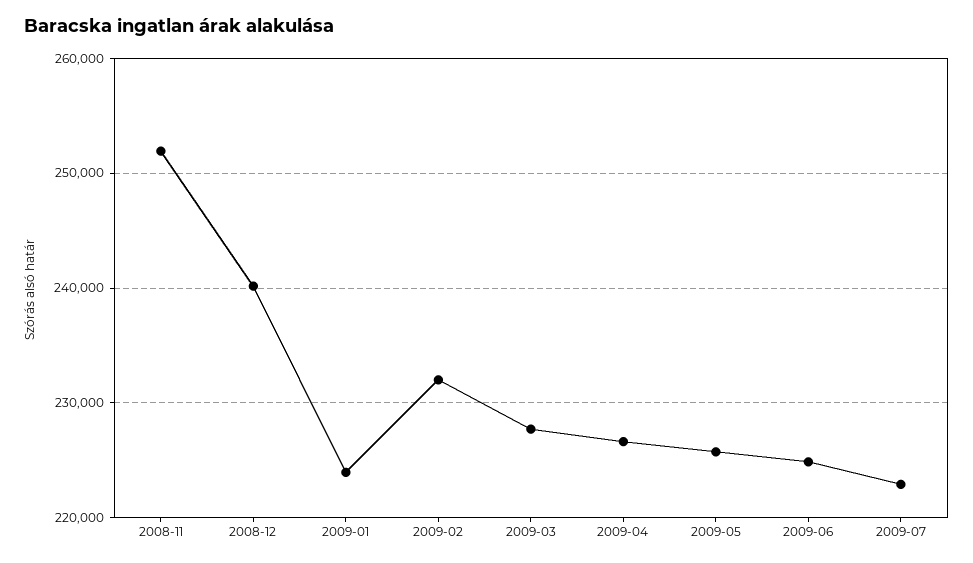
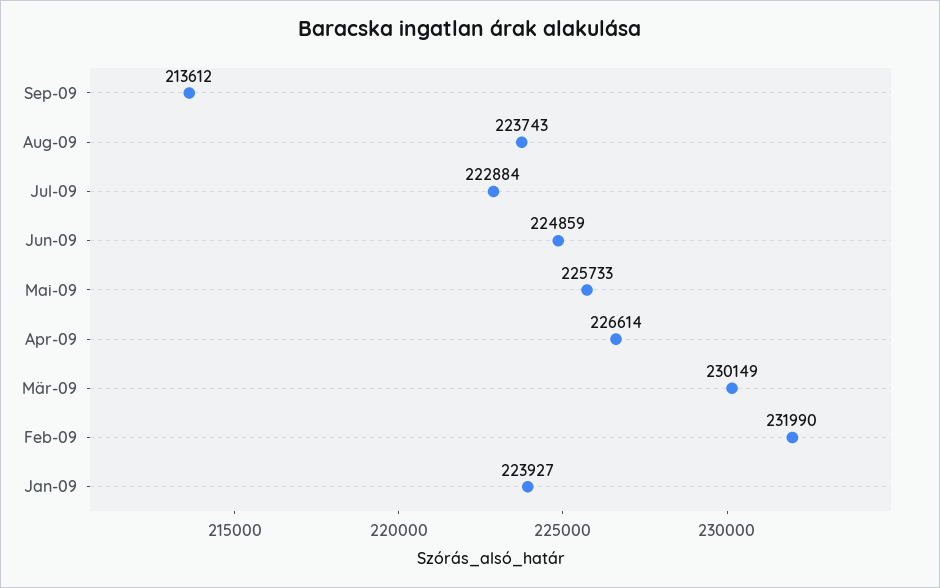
2008-11: 252000 -> none
2008-12: 240000 -> none
2009-03: 228000 -> 230149
Sep-09: none -> 213612
Aug-09: none -> 223743

